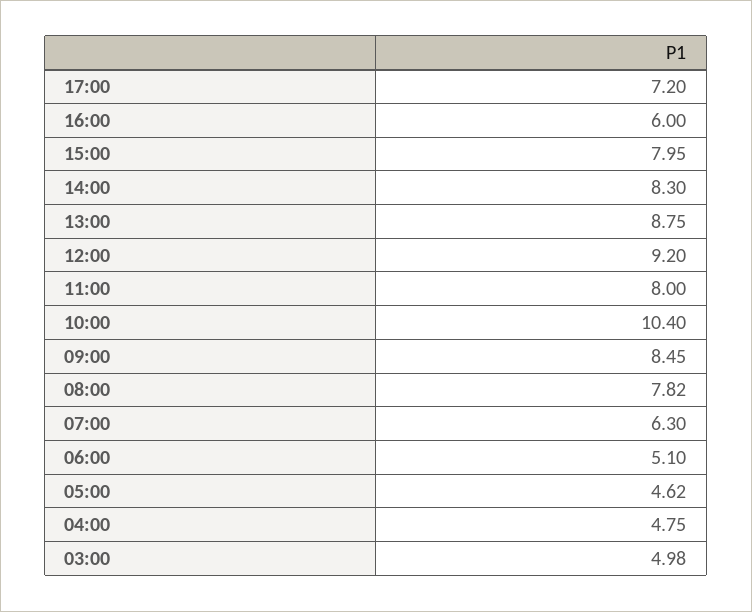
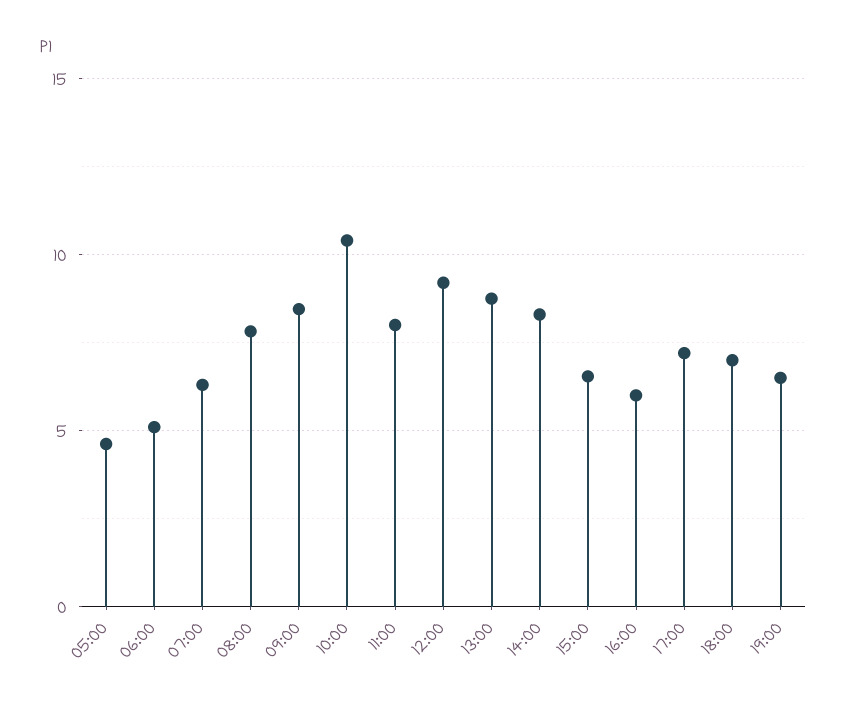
15:00: 7.95 -> 6.5
04:00: 4.75 -> none
03:00: 4.98 -> none
18:00: none -> 7
19:00: none -> 6.5

